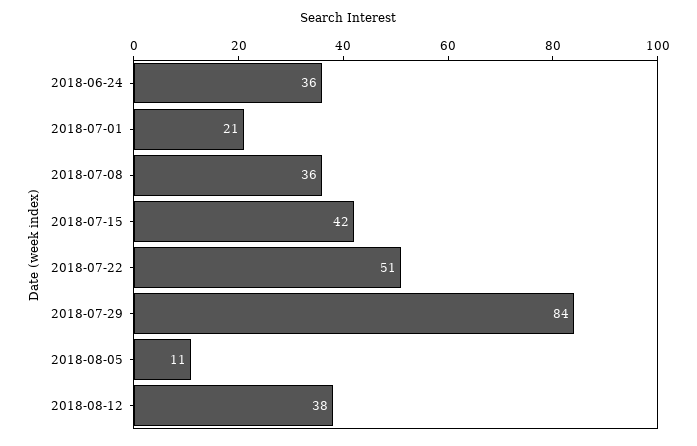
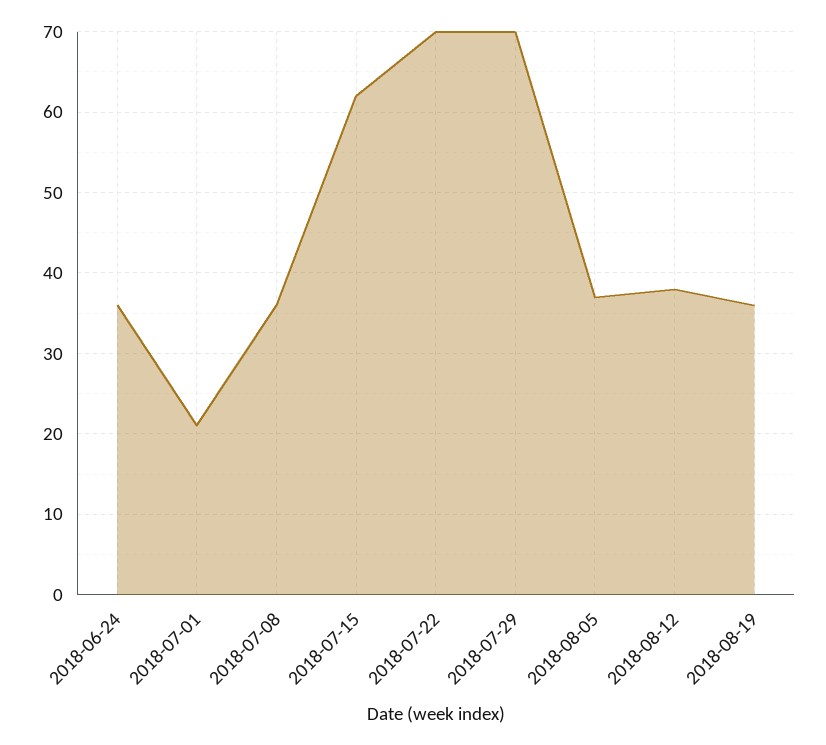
2018-07-15: 42 -> 62
2018-07-22: 51 -> 70
2018-07-29: 84 -> 70
2018-08-05: 11 -> 37
2018-08-19: none -> 36

